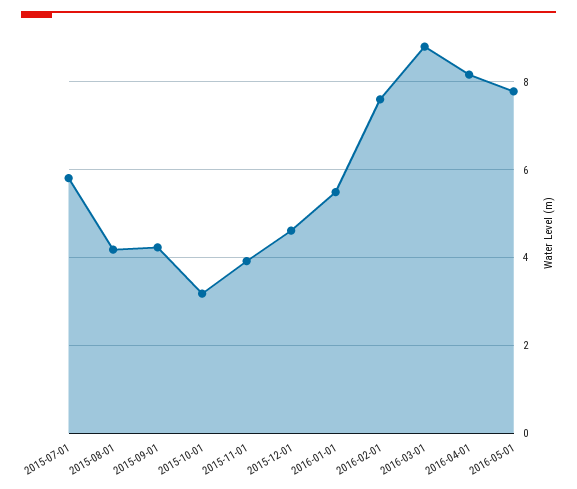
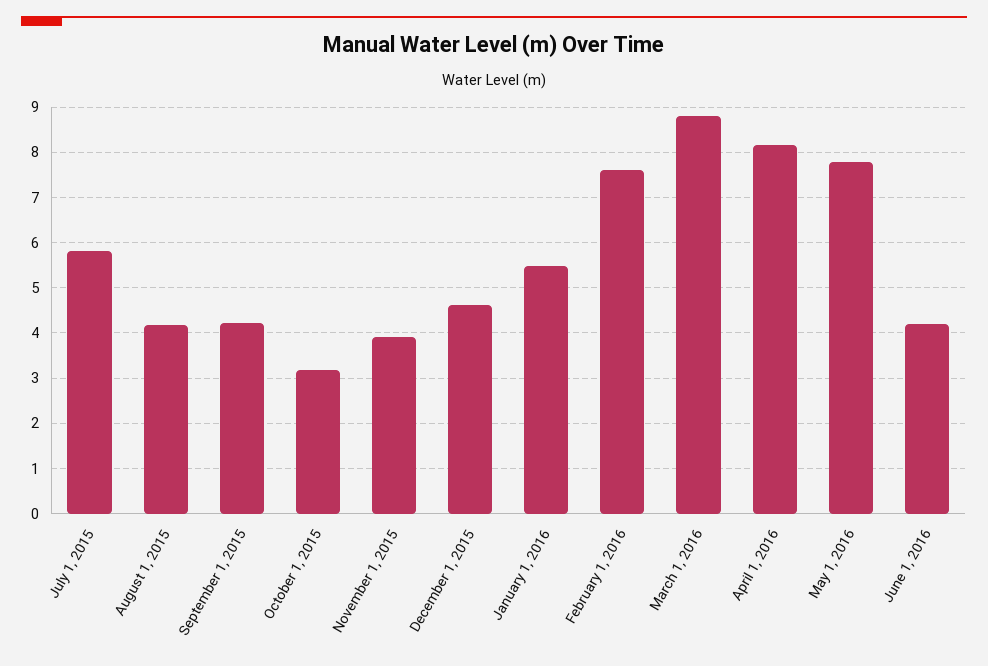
June 1, 2016: none -> 4.2

